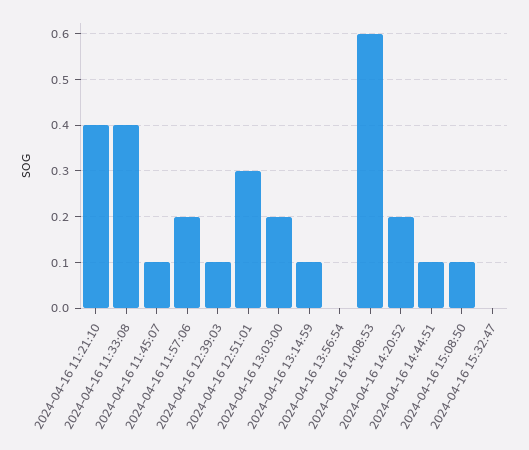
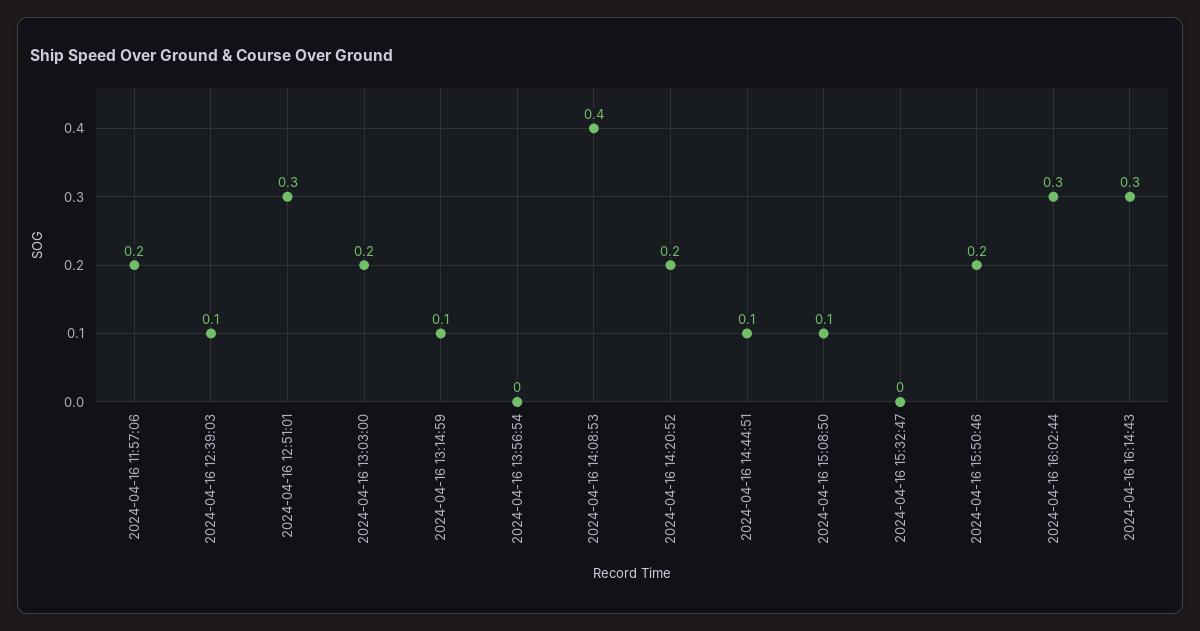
2024-04-16 11:21:10: 0.4 -> none
2024-04-16 11:33:08: 0.4 -> none
2024-04-16 11:45:07: 0.1 -> none
2024-04-16 14:08:53: 0.6 -> 0.4
2024-04-16 15:50:46: none -> 0.2
2024-04-16 16:02:44: none -> 0.3
2024-04-16 16:14:43: none -> 0.3

